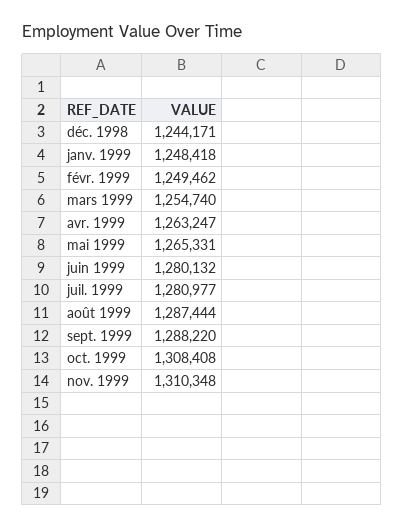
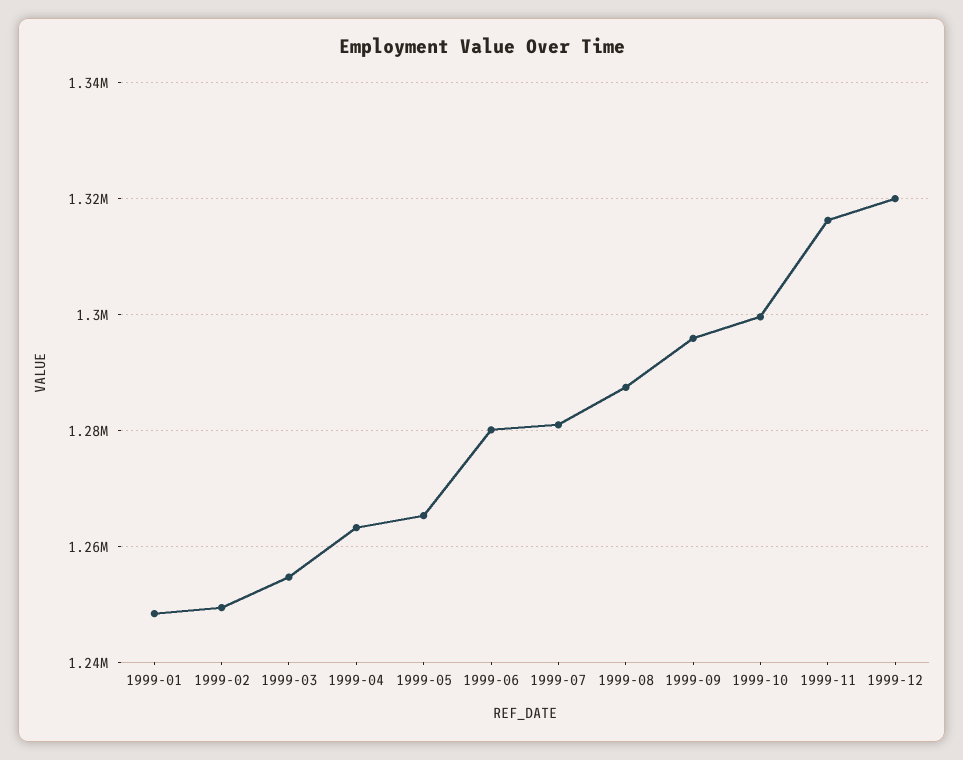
déc. 1998: 1244171 -> none
sept. 1999: 1288220 -> 1296000
oct. 1999: 1308408 -> 1300000
nov. 1999: 1310348 -> 1316000
1999-12: none -> 1320000

